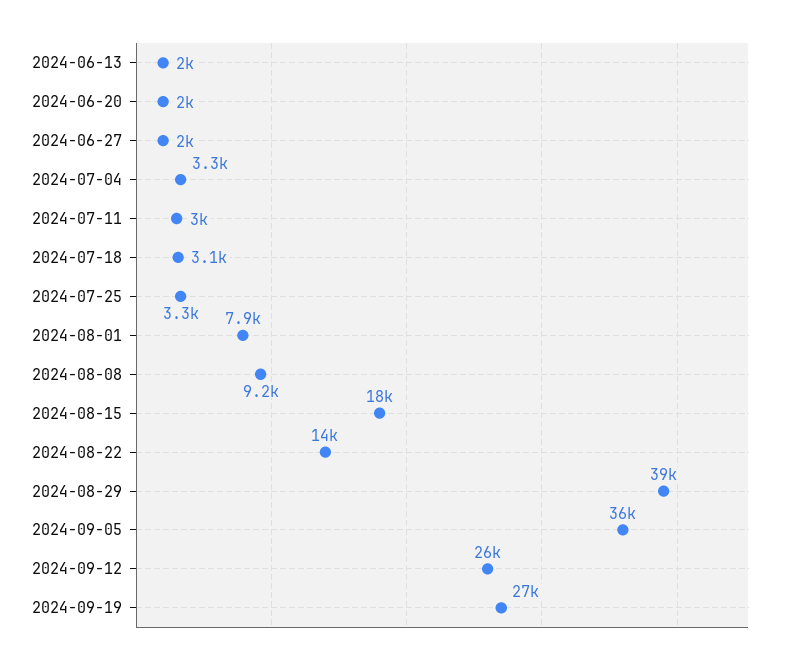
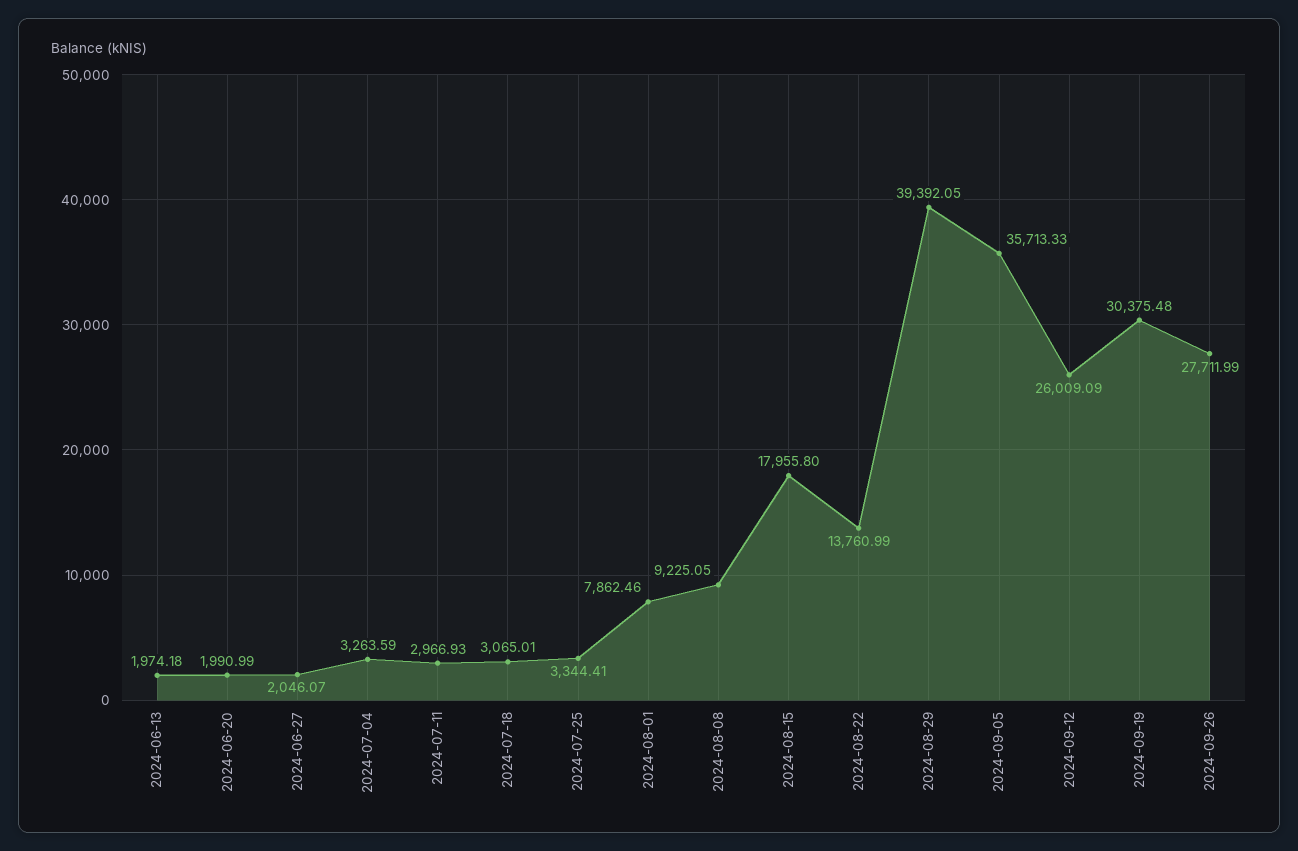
2024-09-19: 27000 -> 30375.48
2024-09-26: none -> 27711.99

